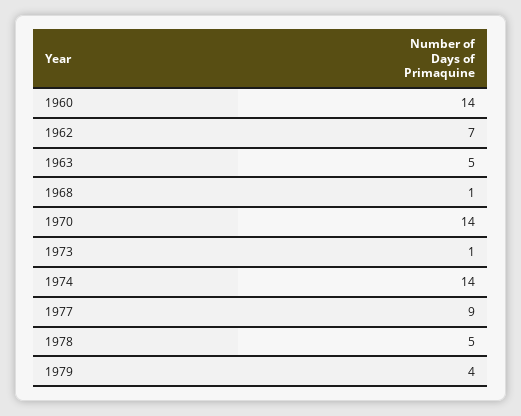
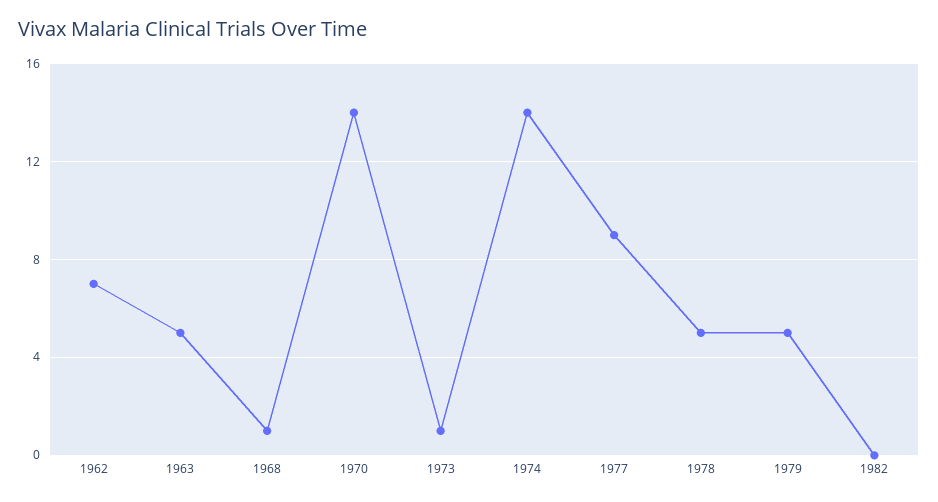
1960: 14 -> none
1979: 4 -> 5
1982: none -> 0

